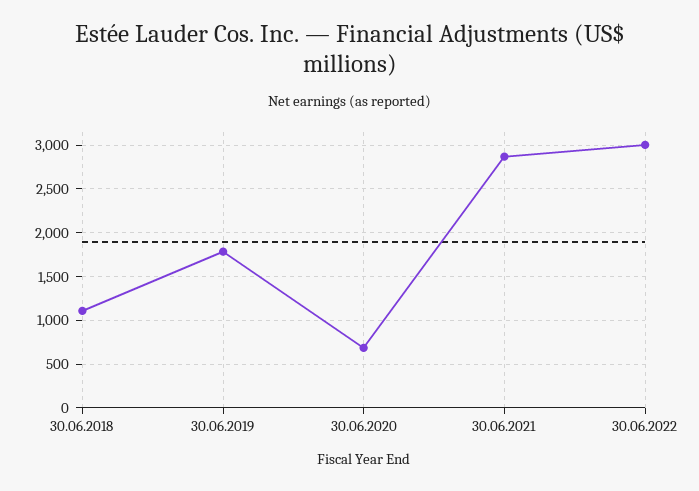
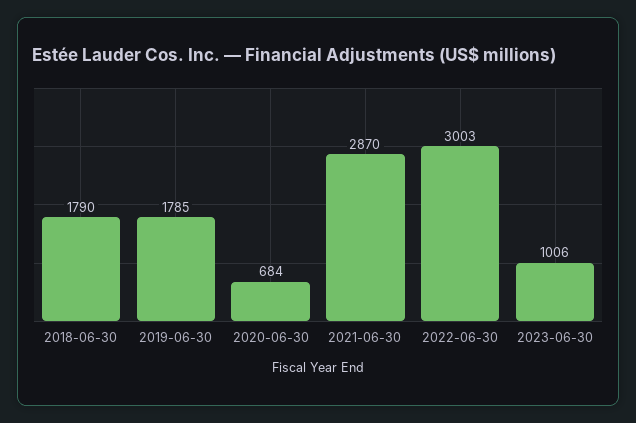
30.06.2018: 1100 -> 1790
2023-06-30: none -> 1006

